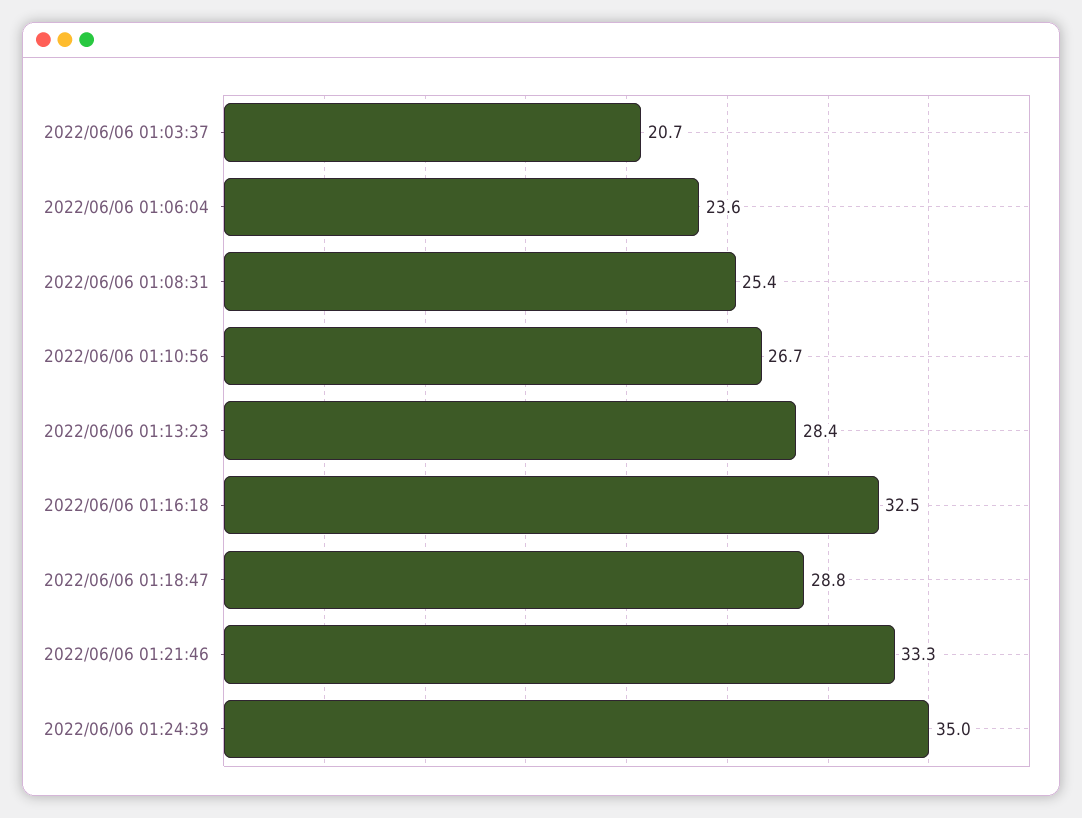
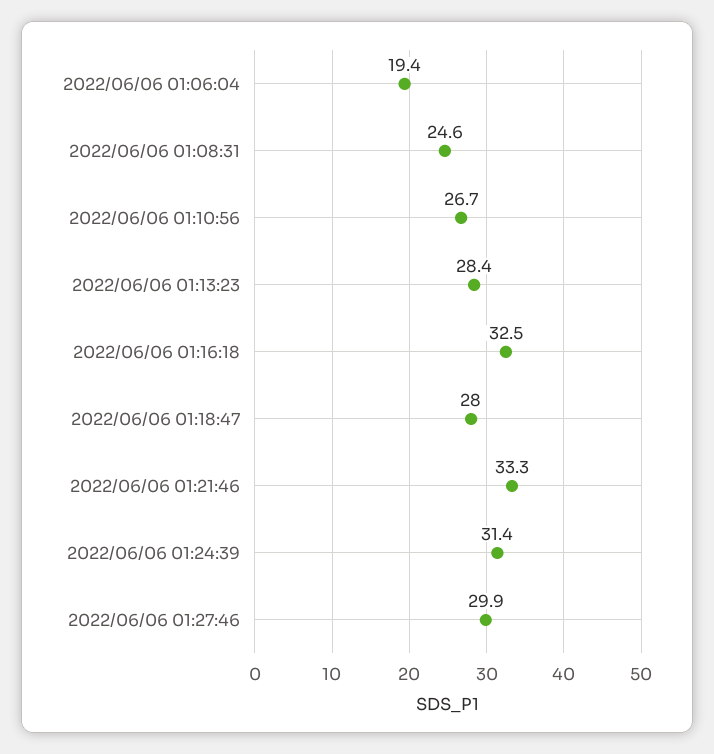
2022/06/06 01:03:37: 20.7 -> none
2022/06/06 01:06:04: 23.6 -> 19.4
2022/06/06 01:08:31: 25.4 -> 24.6
2022/06/06 01:18:47: 28.8 -> 28
2022/06/06 01:24:39: 35 -> 31.4
2022/06/06 01:27:46: none -> 29.9

